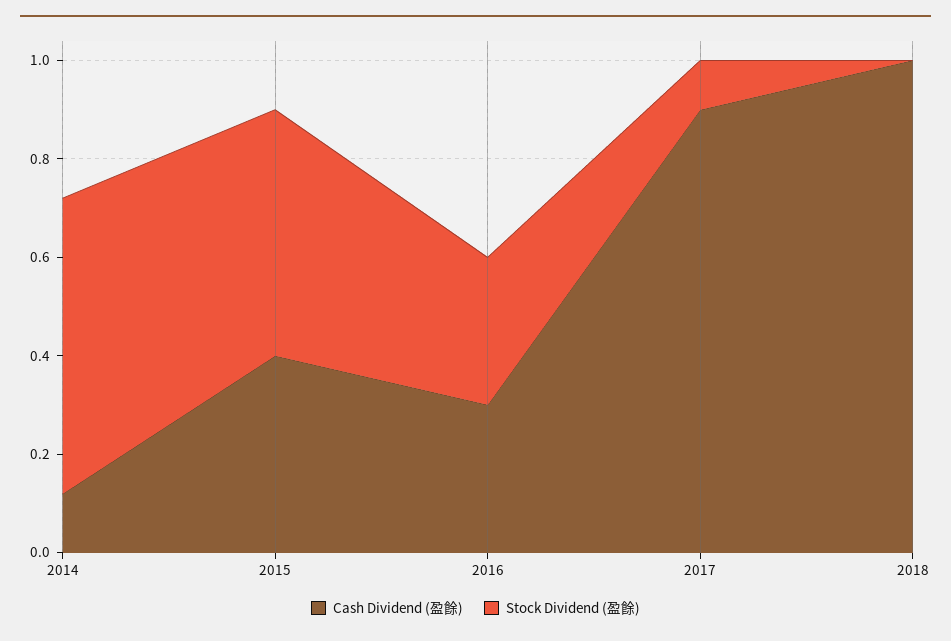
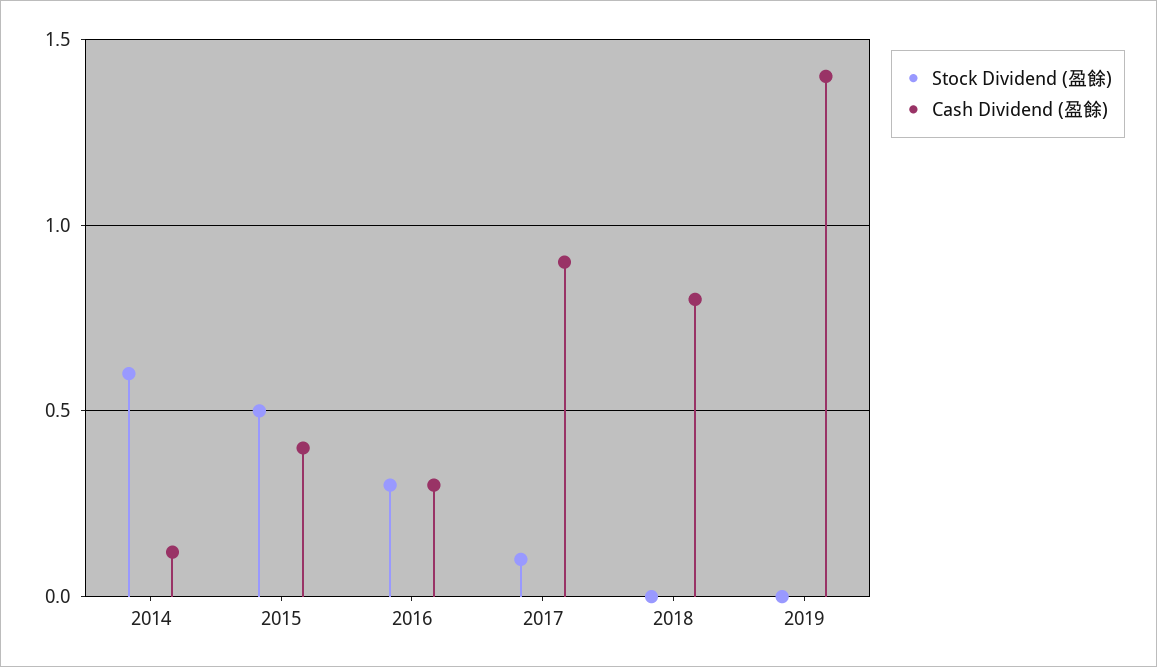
Cash Dividend (盈餘), 2018: 1 -> 0.8
Stock Dividend (盈餘), 2019: none -> 0
Cash Dividend (盈餘), 2019: none -> 1.4

